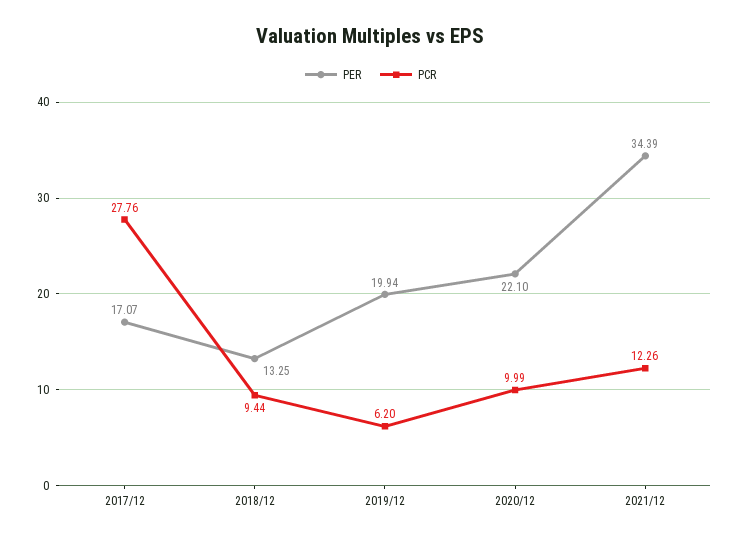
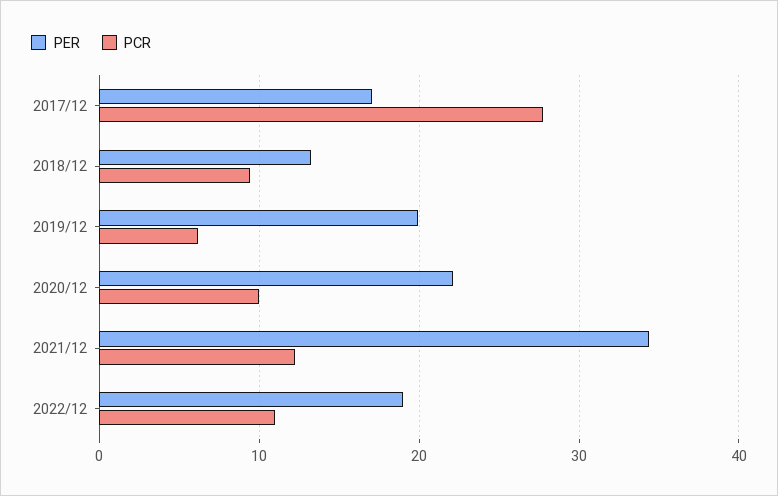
PER, 2022/12: none -> 19
PCR, 2022/12: none -> 11

